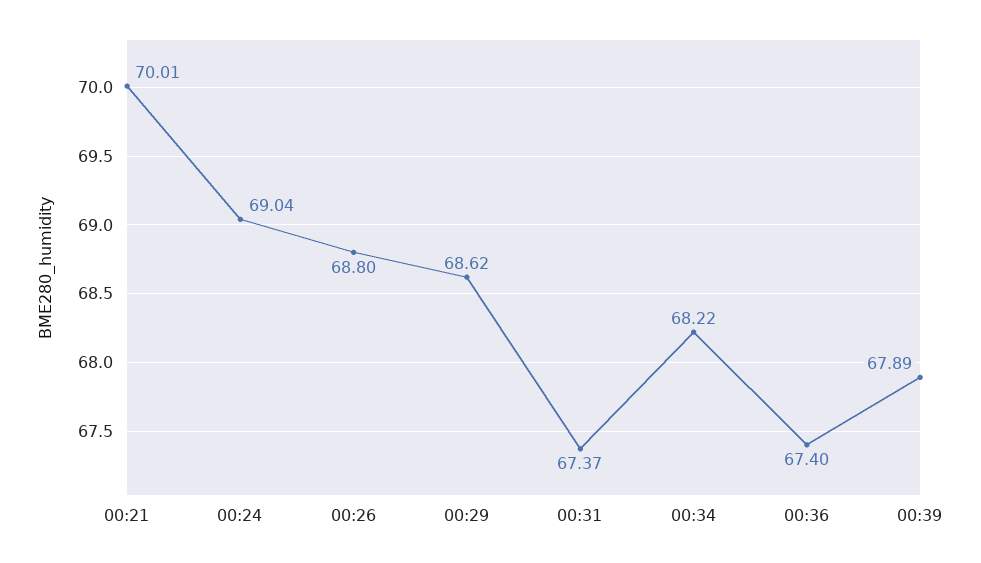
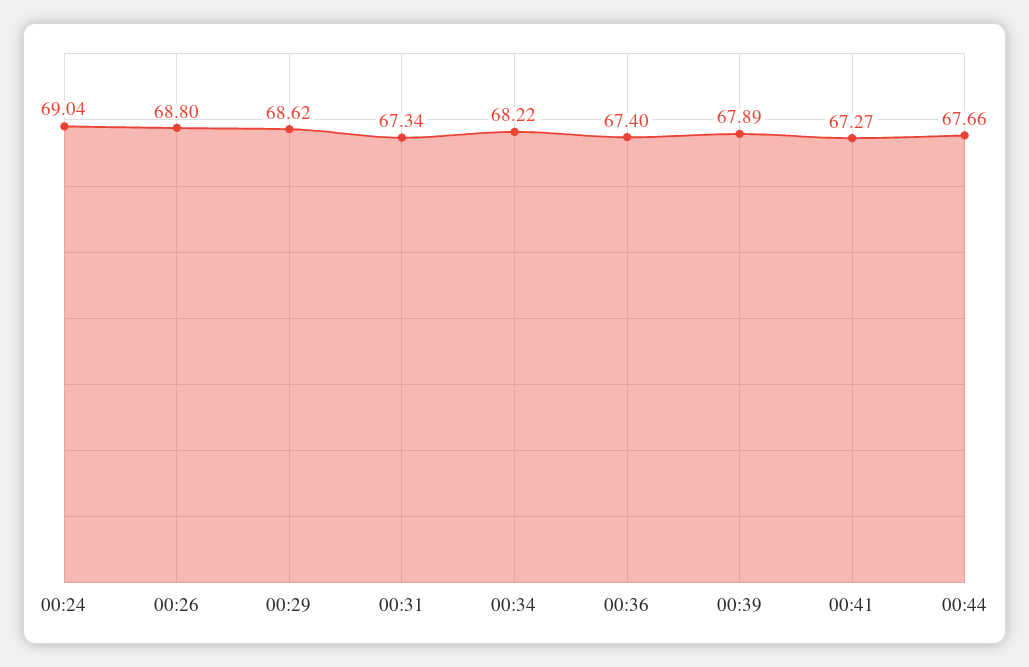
00:21: 70.01 -> none
00:31: 67.37 -> 67.34
00:41: none -> 67.27
00:44: none -> 67.66

